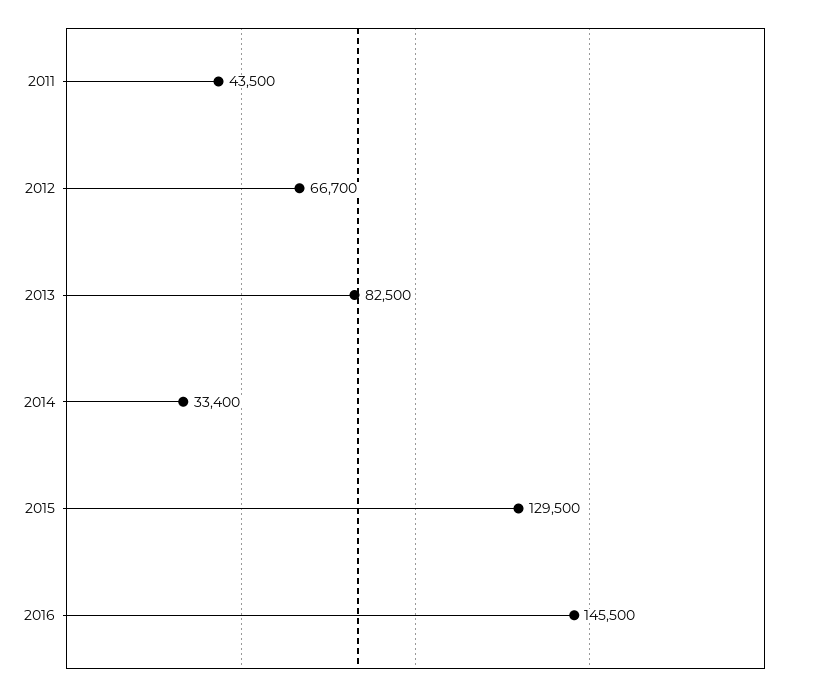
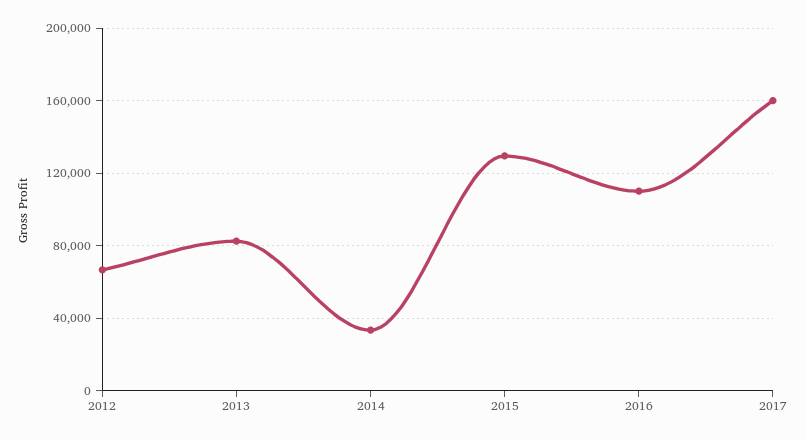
2011: 43500 -> none
2016: 145500 -> 110000
2017: none -> 160000

